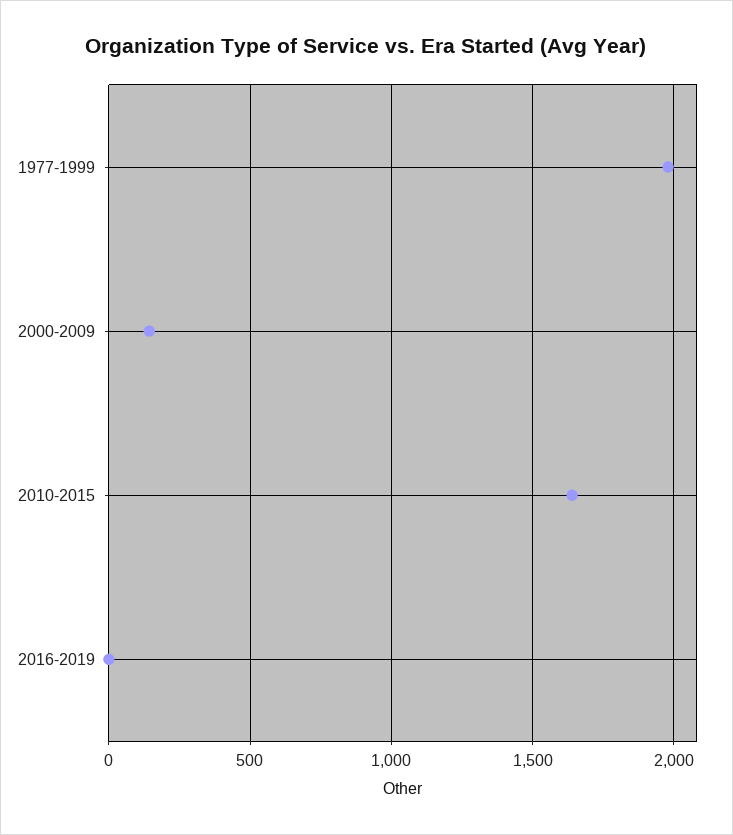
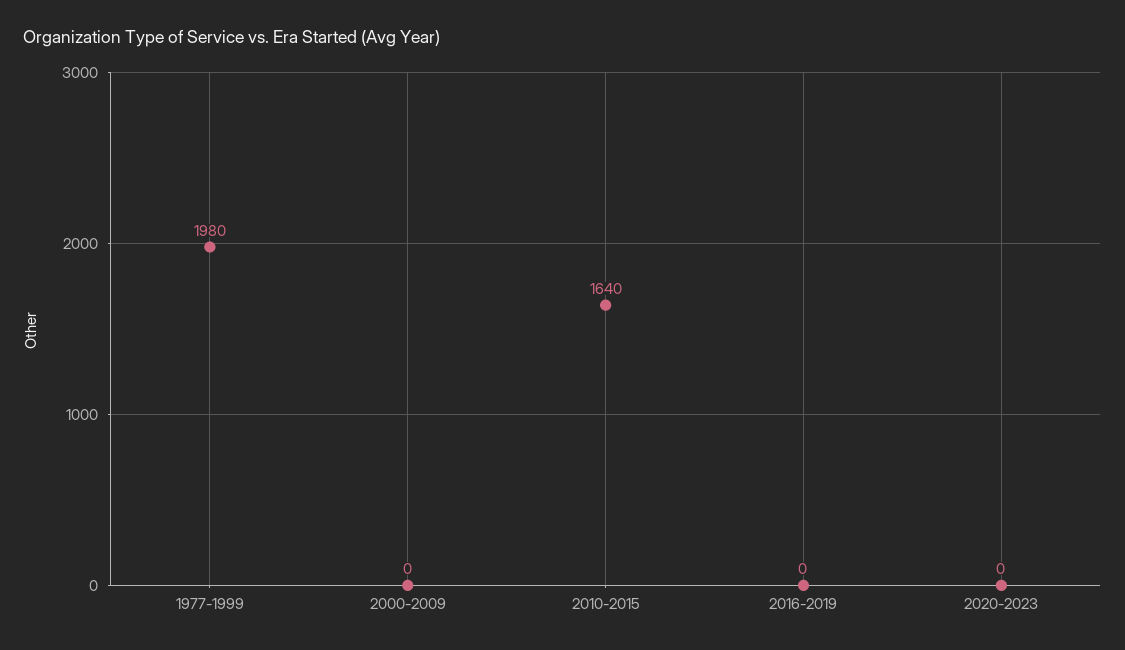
2000-2009: 150 -> 0
2020-2023: none -> 0

